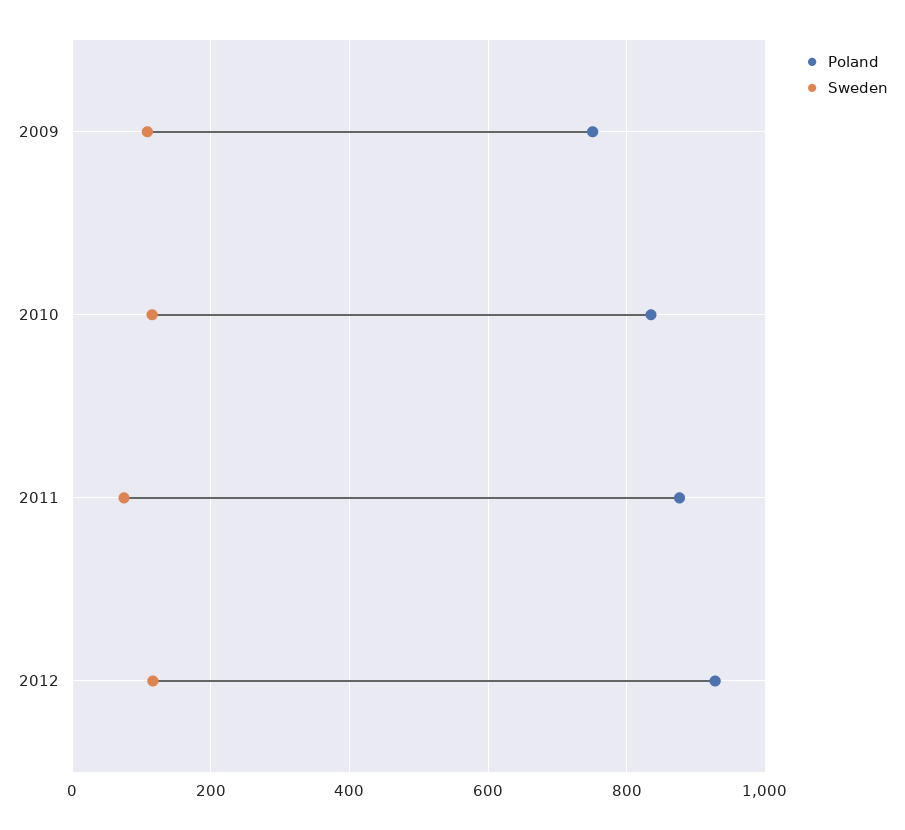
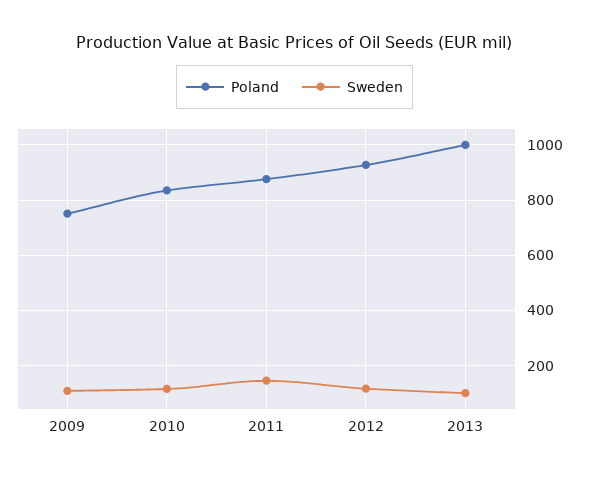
Sweden, 2011: 80 -> 150
Poland, 2013: none -> 1000
Sweden, 2013: none -> 100

